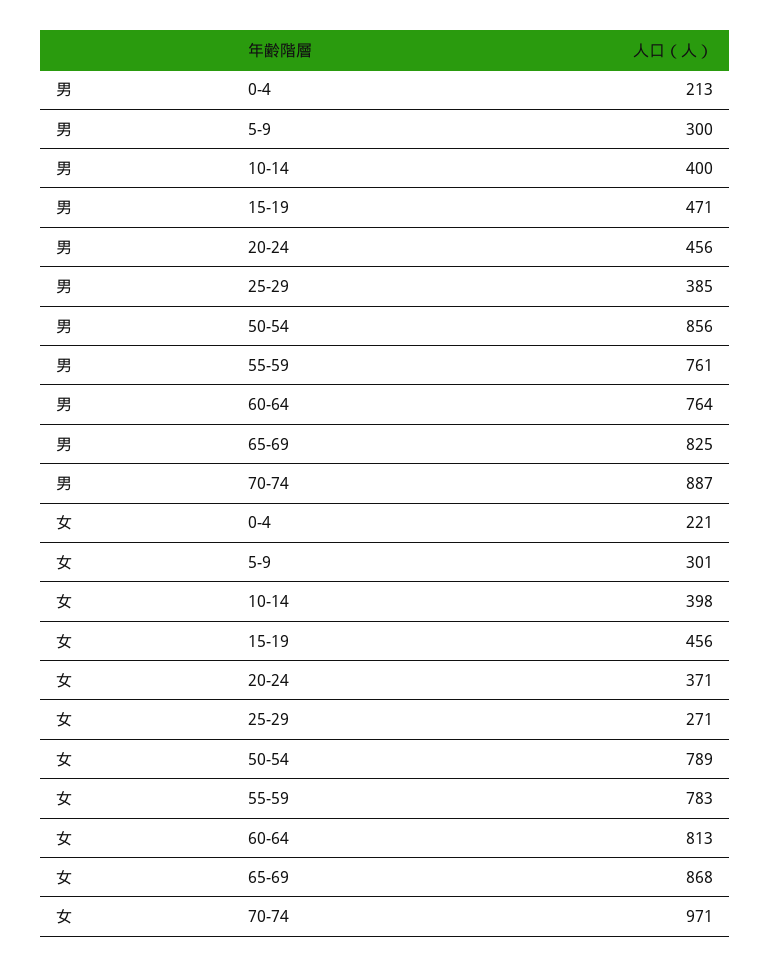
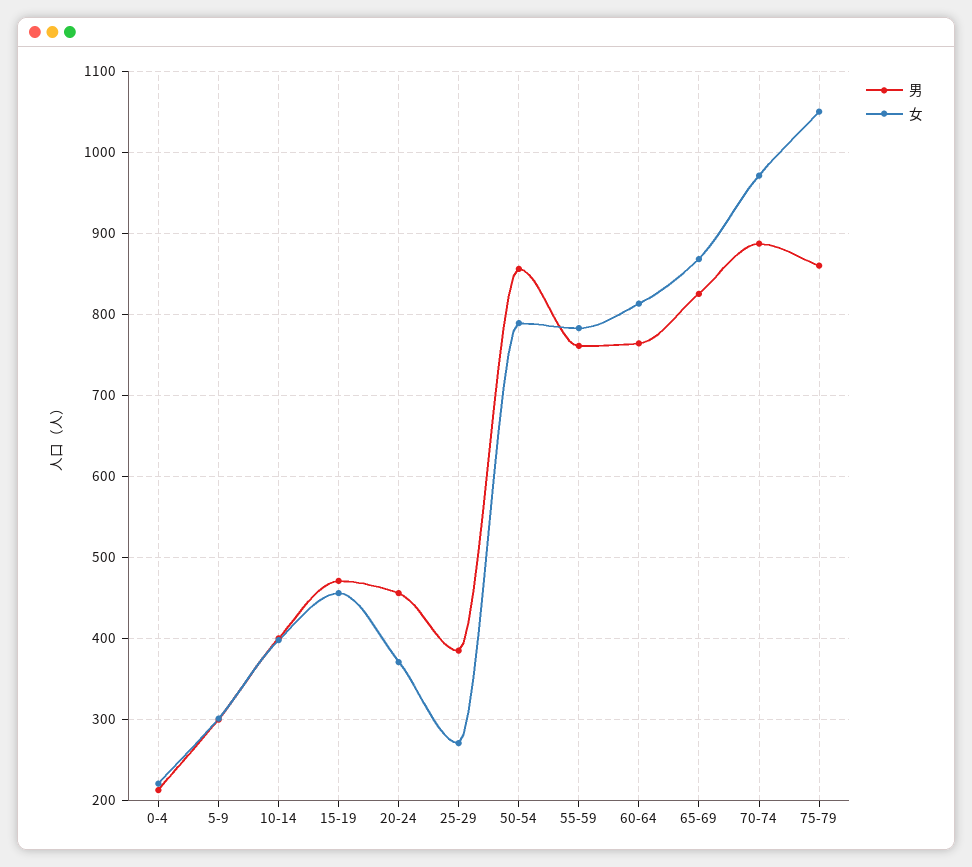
男, 75-79: none -> 860
女, 75-79: none -> 1050

